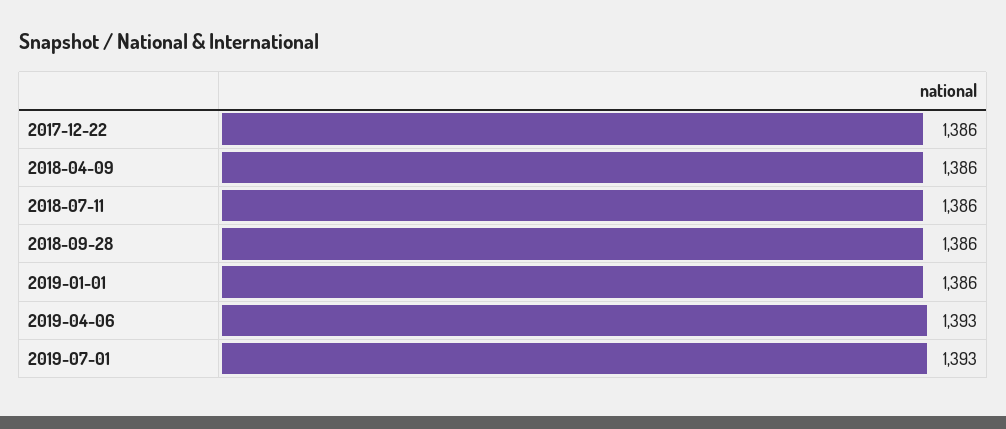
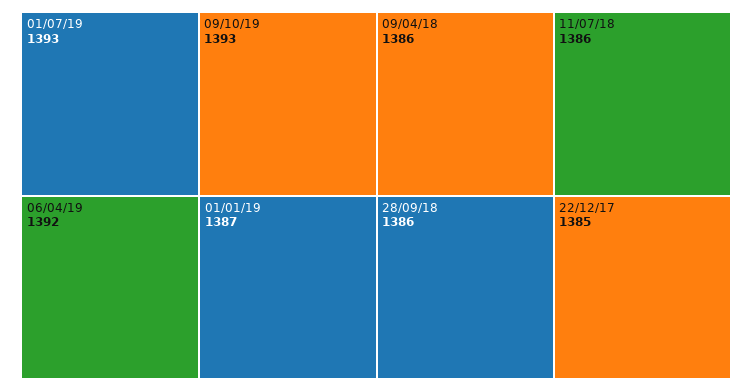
2017-12-22: 1386 -> 1385
2019-01-01: 1386 -> 1387
2019-04-06: 1393 -> 1392
09/10/19: none -> 1393

